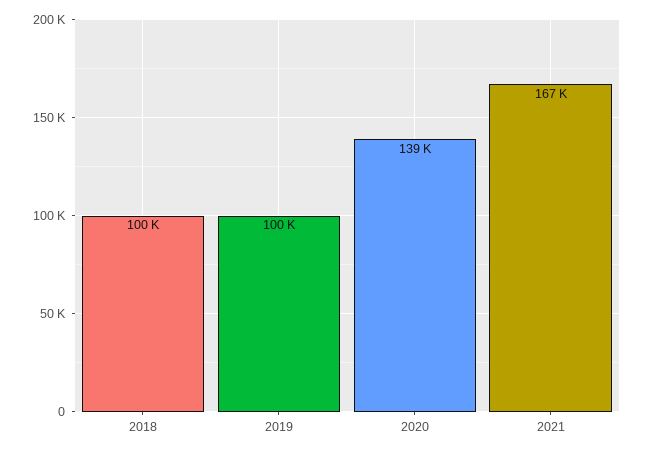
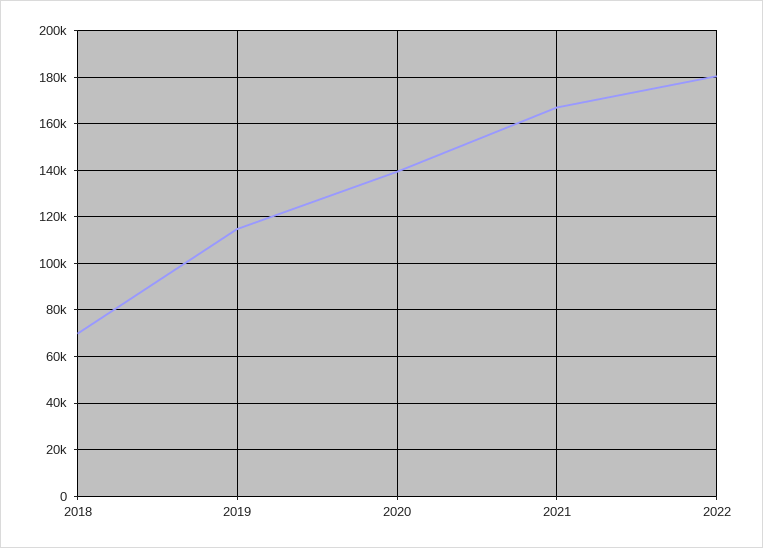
2018: 100000 -> 70000
2019: 100000 -> 115000
2022: none -> 180000

